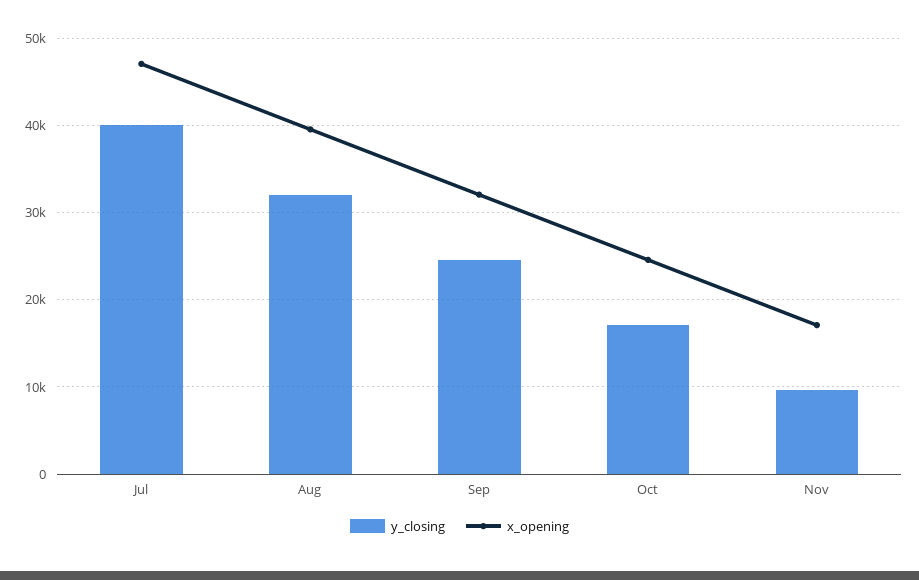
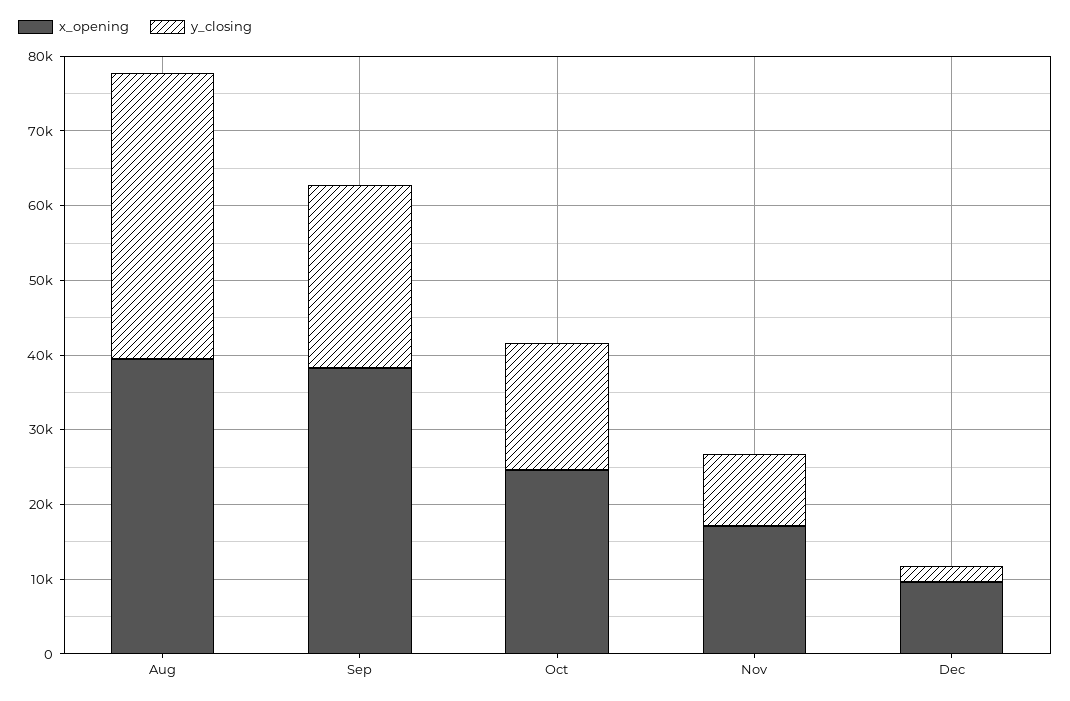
y_closing, Jul: 40000 -> none
x_opening, Jul: 47000 -> none
y_closing, Aug: 32000 -> 38000
x_opening, Sep: 32000 -> 38000
x_opening, Dec: none -> 10000
y_closing, Dec: none -> 2000

